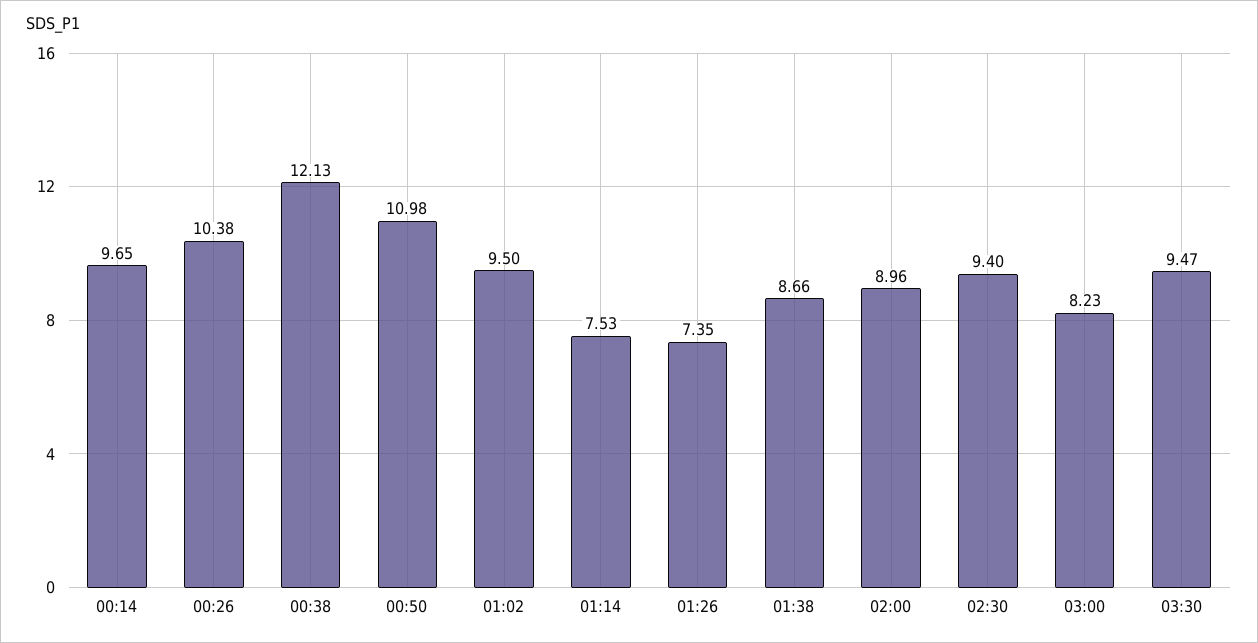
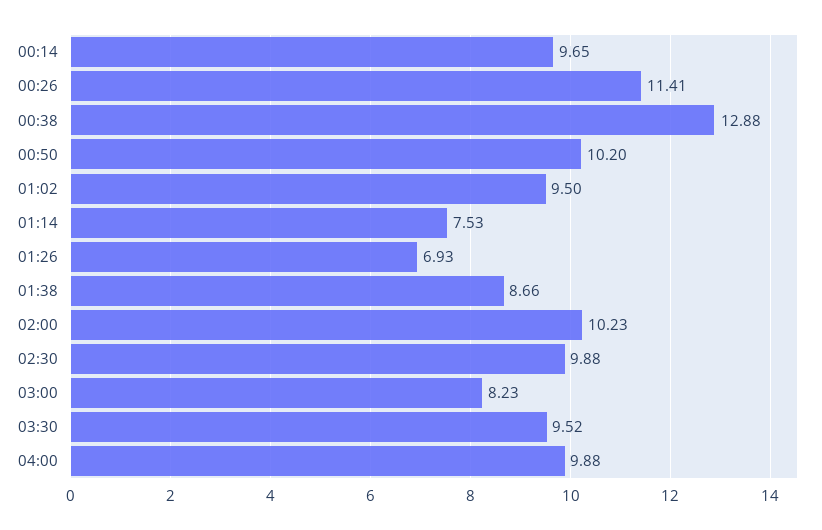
00:26: 10.38 -> 11.41
00:38: 12.13 -> 12.88
00:50: 10.98 -> 10.2
01:26: 7.35 -> 6.93
02:00: 8.96 -> 10.23
02:30: 9.4 -> 9.88
03:30: 9.47 -> 9.52
04:00: none -> 9.88

